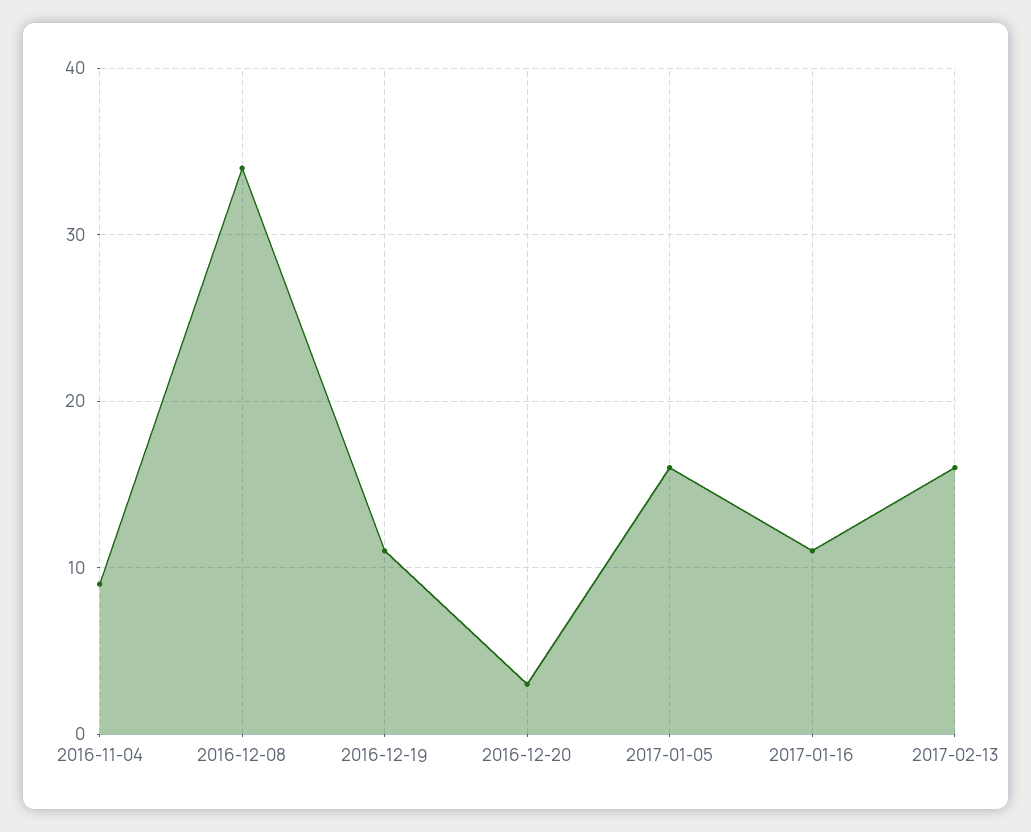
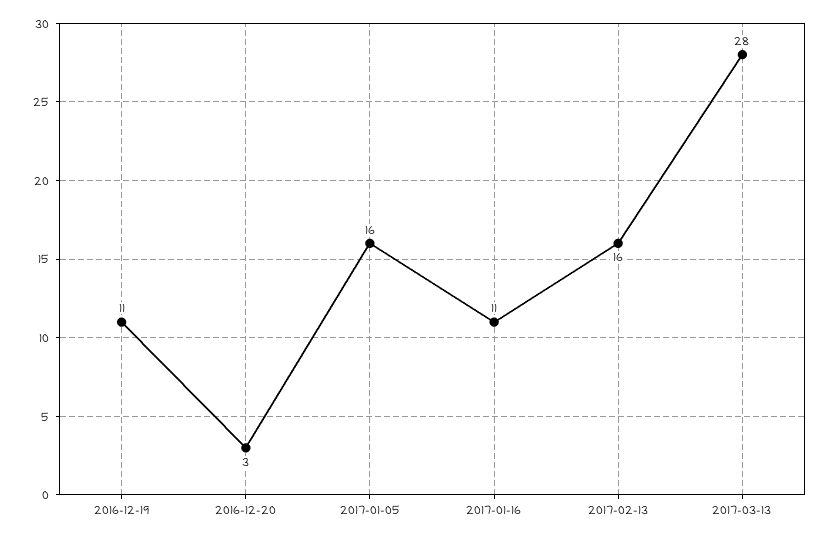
2016-11-04: 9 -> none
2016-12-08: 34 -> none
2017-03-13: none -> 28

